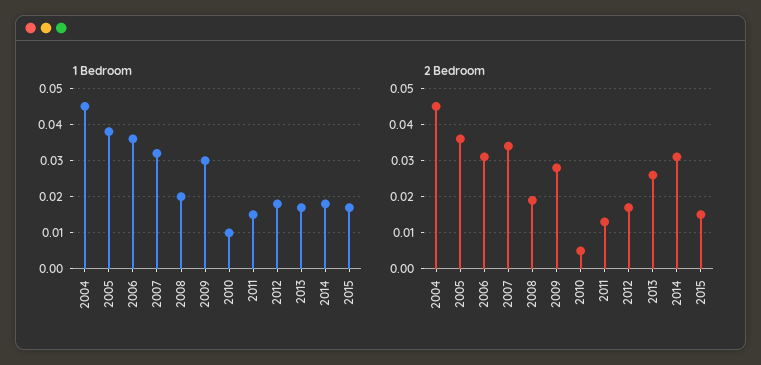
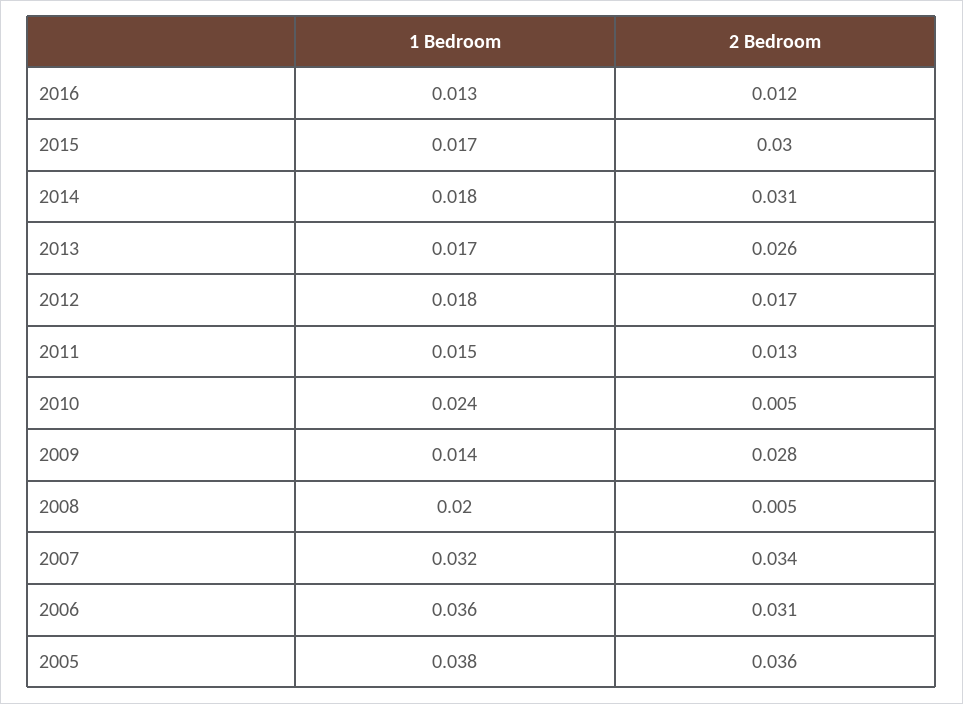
1 Bedroom, 2004: 0.045 -> none
1 Bedroom, 2009: 0.03 -> 0.014
1 Bedroom, 2010: 0.01 -> 0.024
2 Bedroom, 2004: 0.045 -> none
2 Bedroom, 2008: 0.02 -> 0.005
2 Bedroom, 2015: 0.015 -> 0.03
1 Bedroom, 2016: none -> 0.013
2 Bedroom, 2016: none -> 0.012

